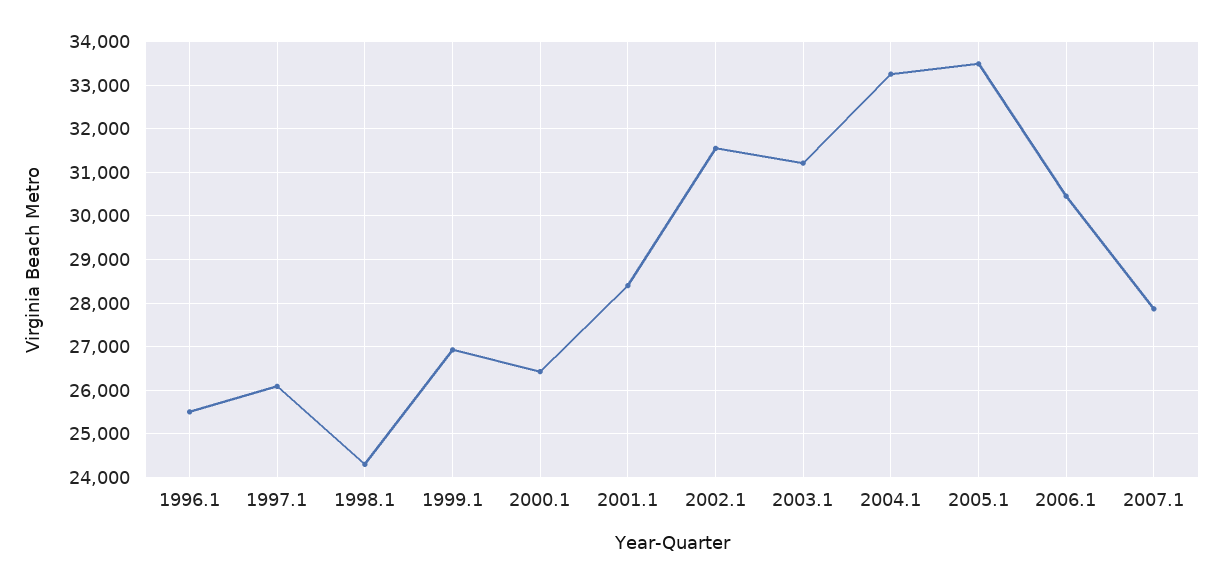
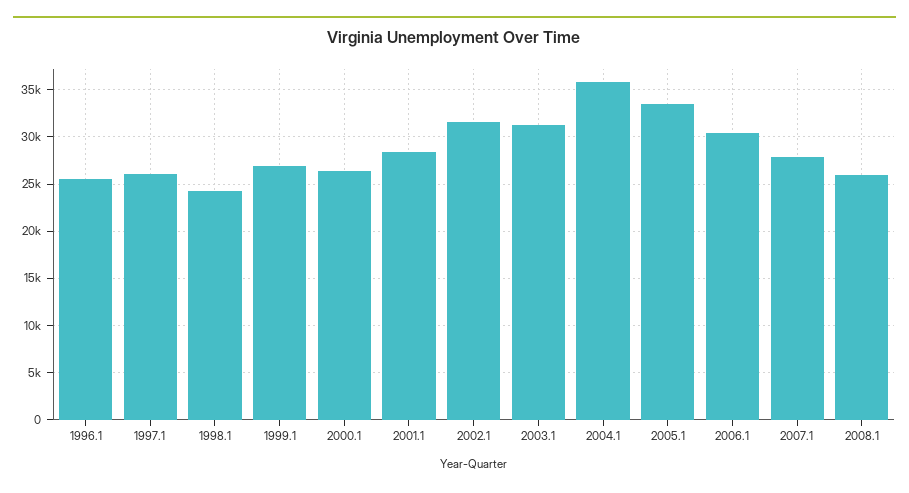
2004.1: 33200 -> 36000
2008.1: none -> 26000

